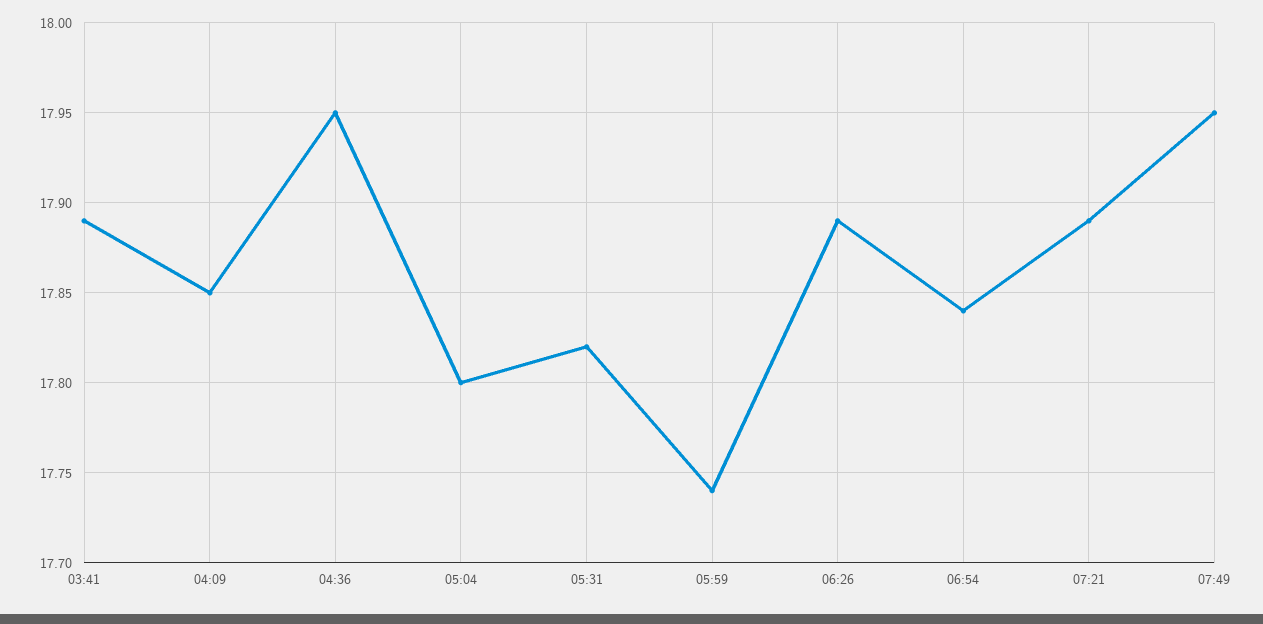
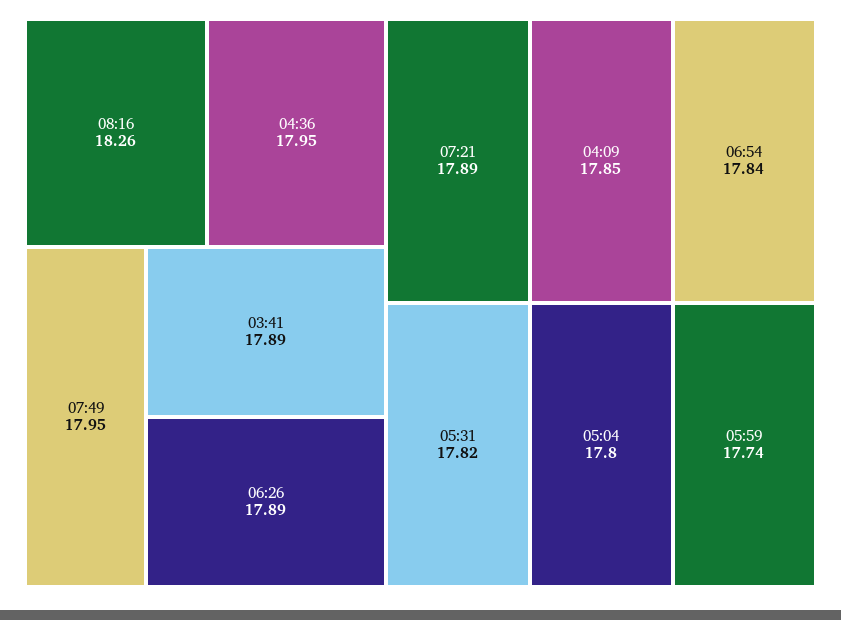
08:16: none -> 18.26

